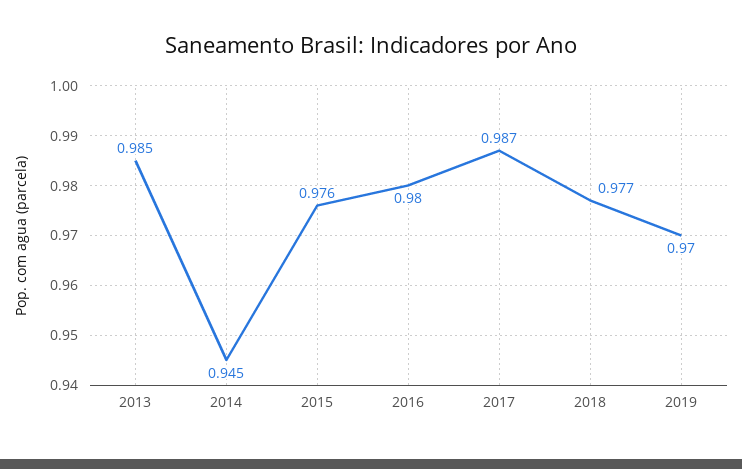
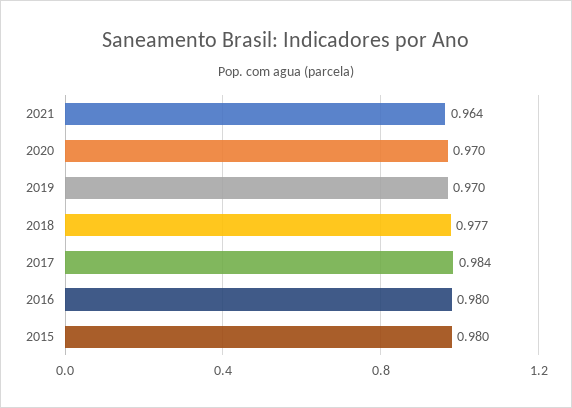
2013: 0.985 -> none
2014: 0.945 -> none
2015: 0.976 -> 0.98
2017: 0.987 -> 0.984
2021: none -> 0.964
2020: none -> 0.97

